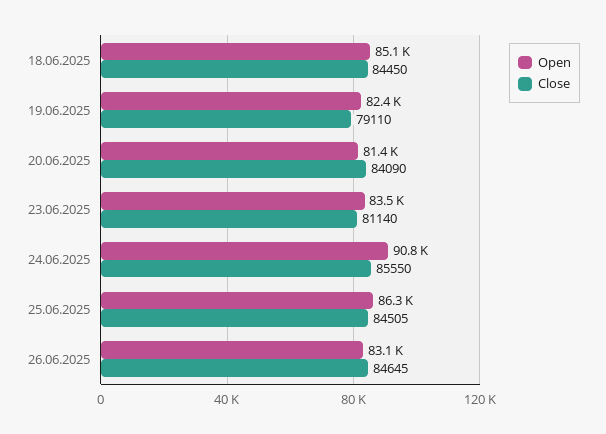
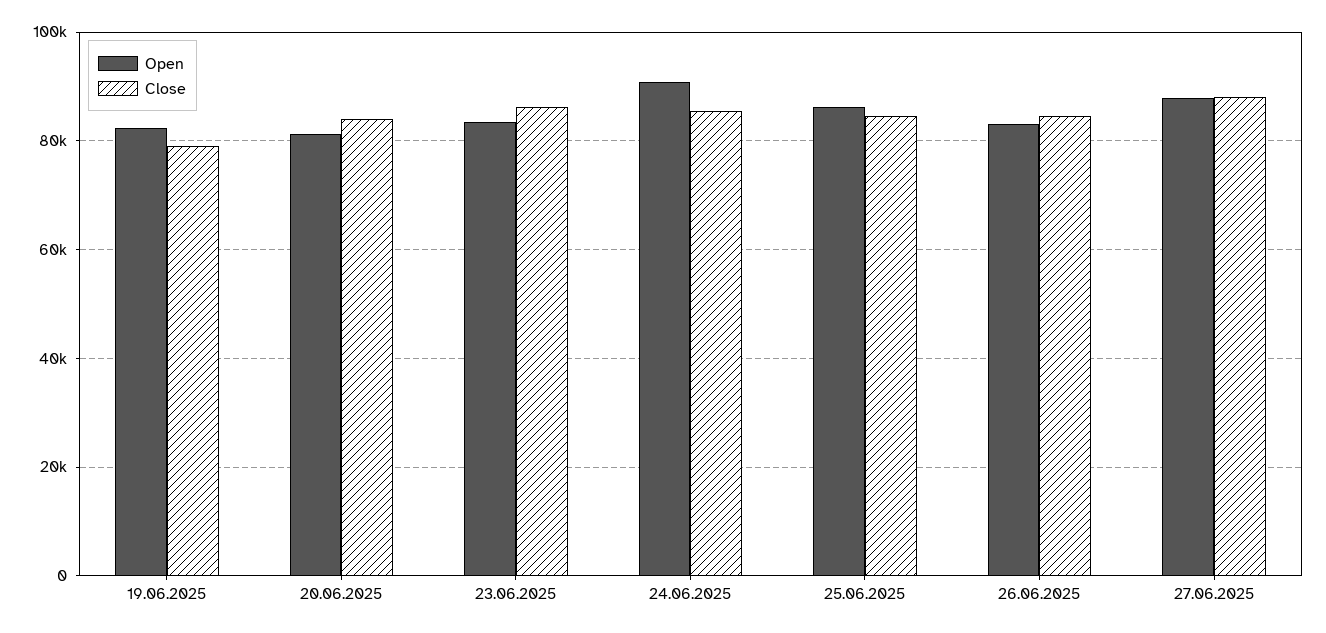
Open, 18.06.2025: 85100 -> none
Close, 18.06.2025: 84450 -> none
Close, 23.06.2025: 81140 -> 86000
Open, 27.06.2025: none -> 88000
Close, 27.06.2025: none -> 88000

